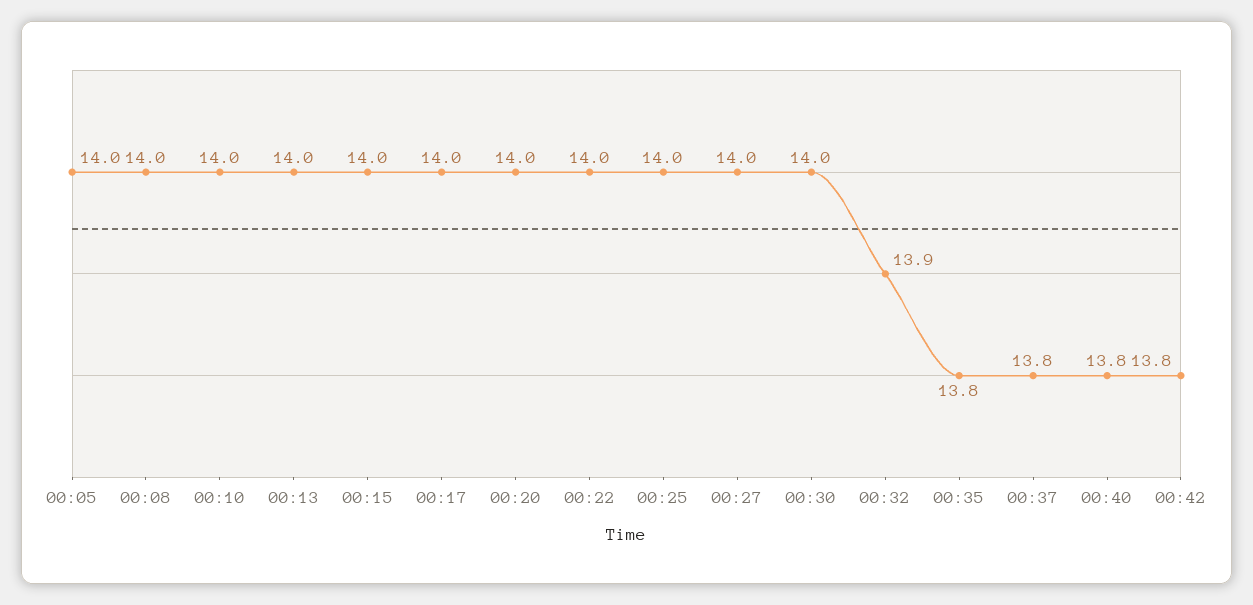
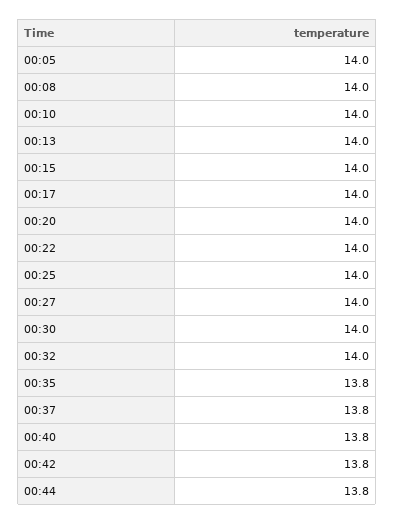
00:32: 13.9 -> 14
00:44: none -> 13.8

